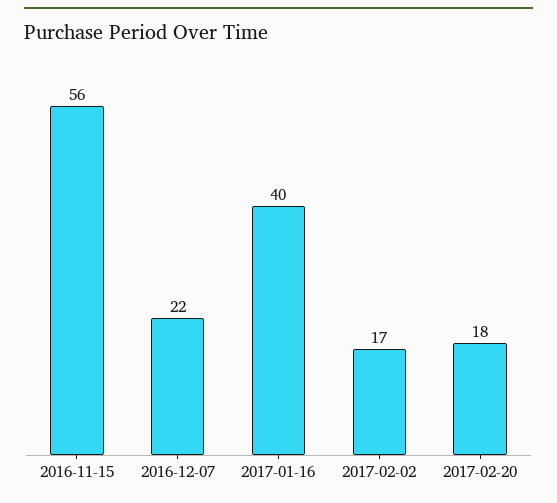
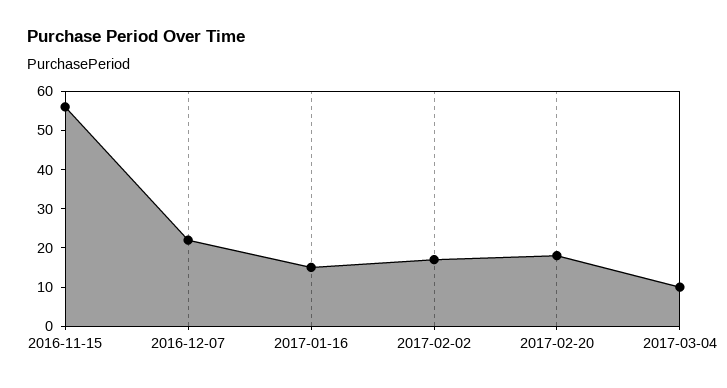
2017-01-16: 40 -> 15
2017-03-04: none -> 10

